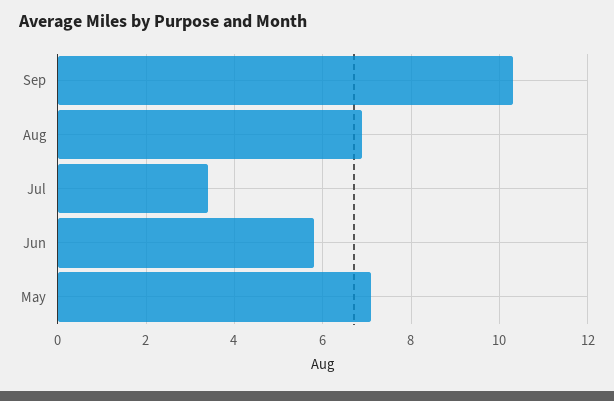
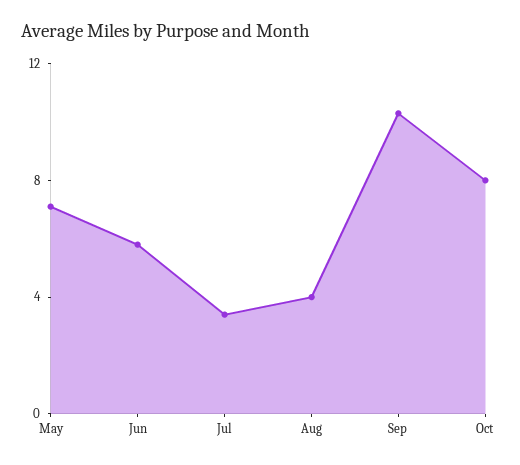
Aug: 7 -> 4
Oct: none -> 8

